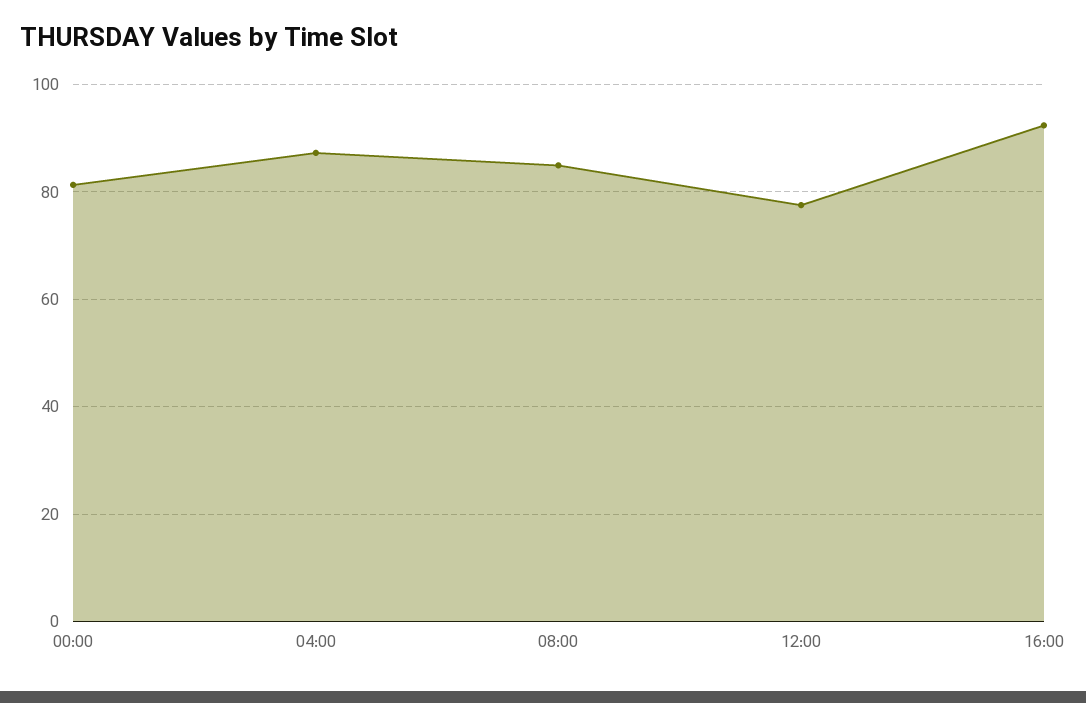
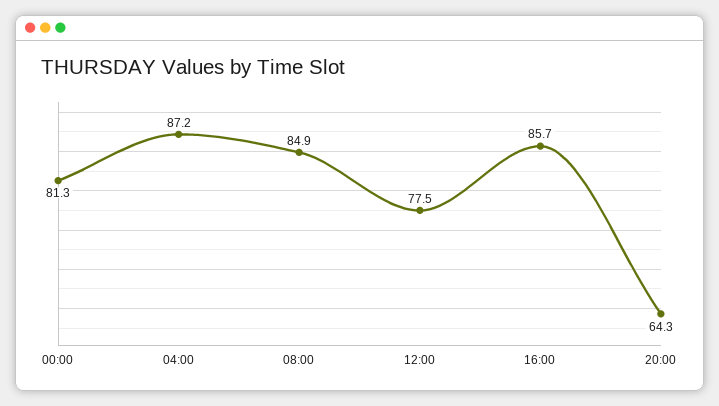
16:00: 92 -> 85.7
20:00: none -> 64.3

